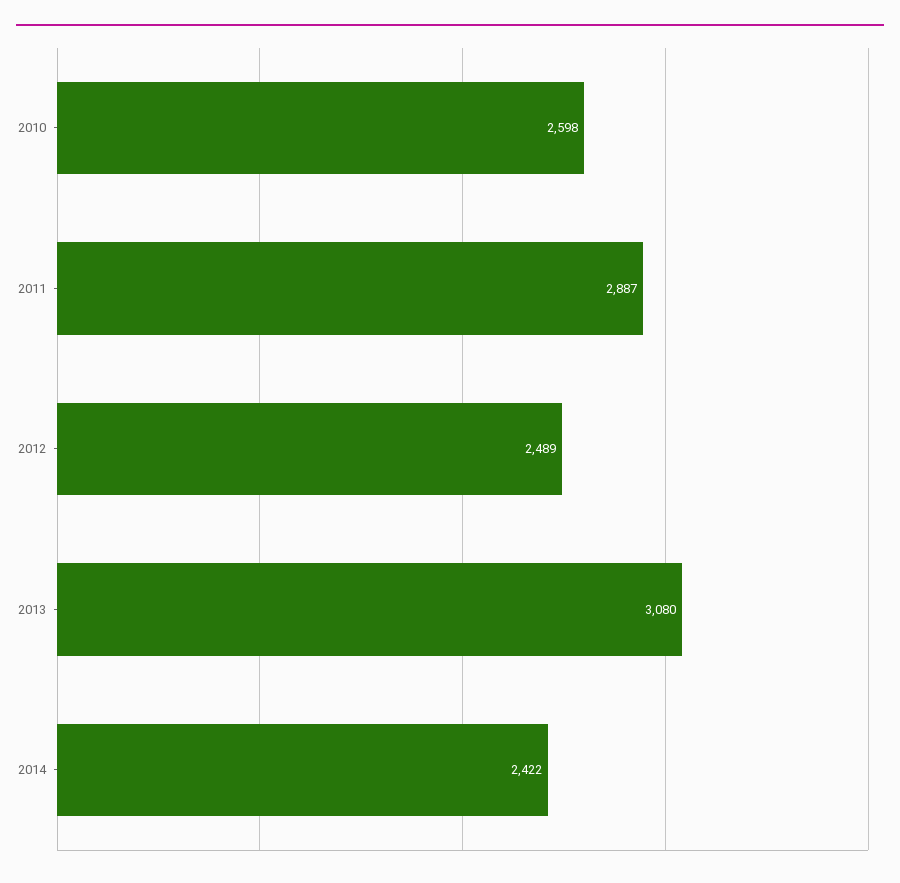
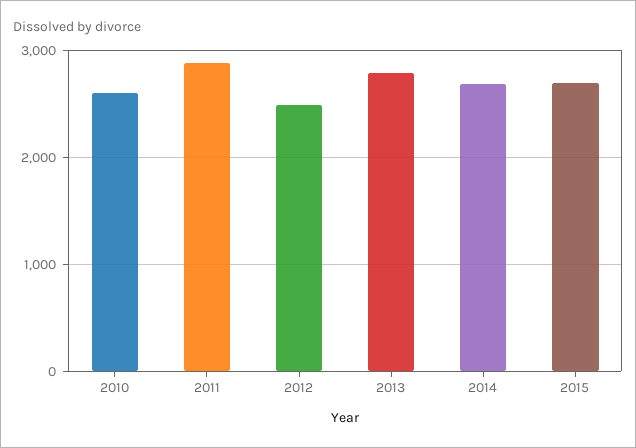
2013: 3080 -> 2800
2014: 2422 -> 2700
2015: none -> 2700

